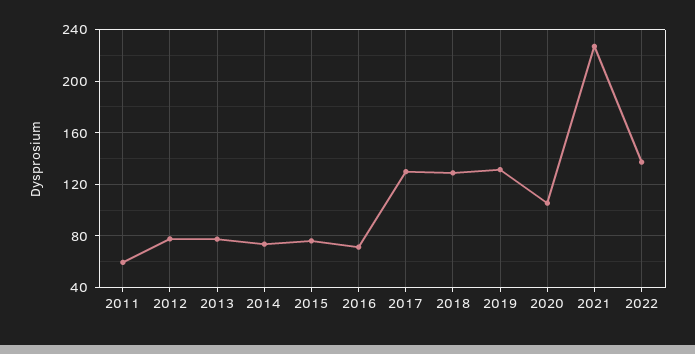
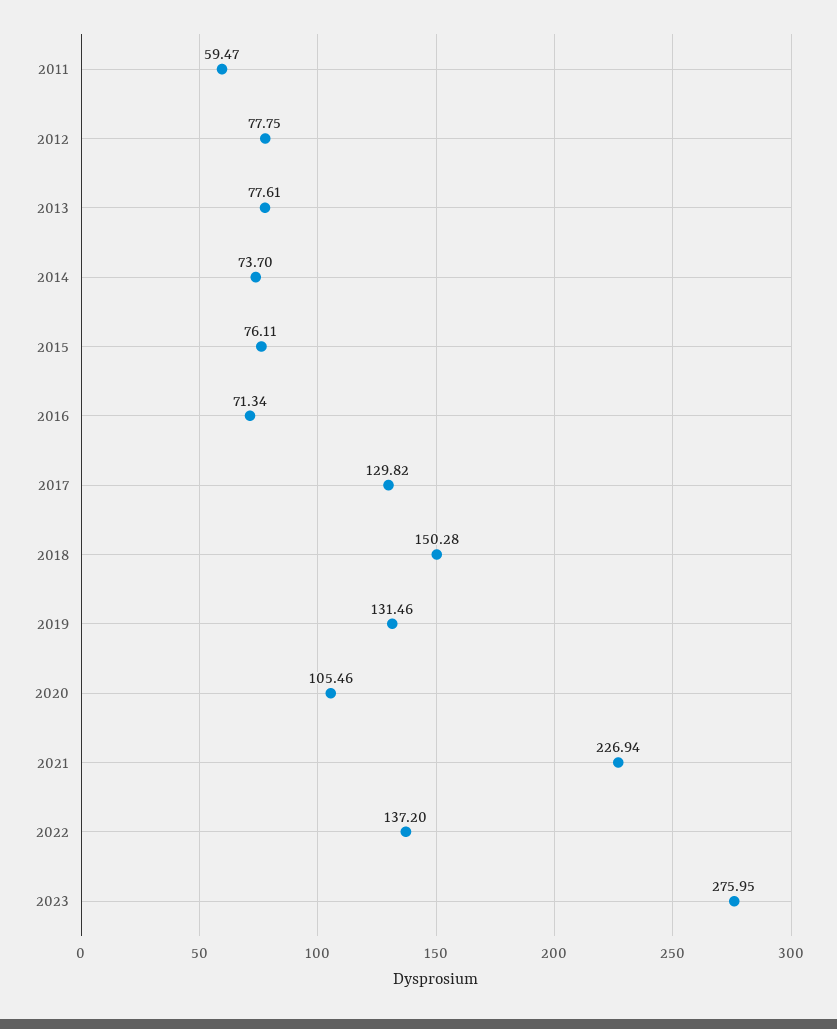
2018: 130 -> 150.28
2023: none -> 275.95

